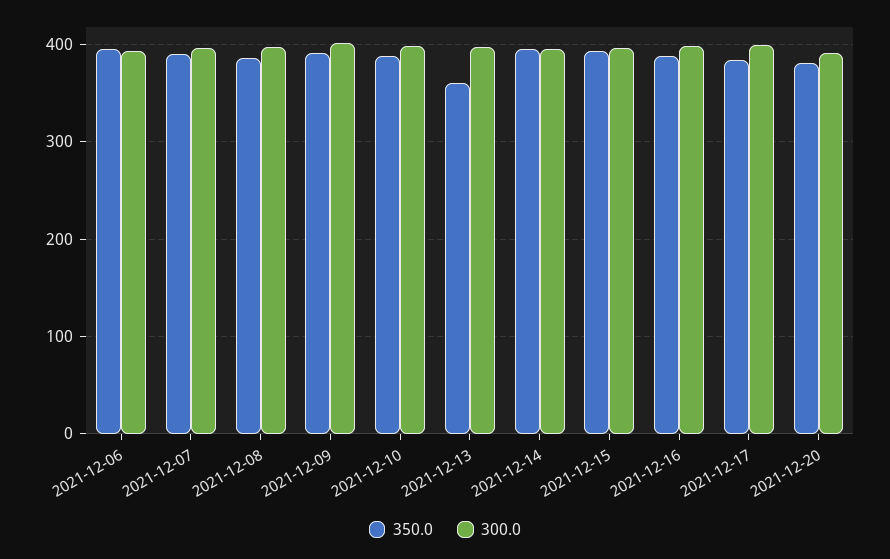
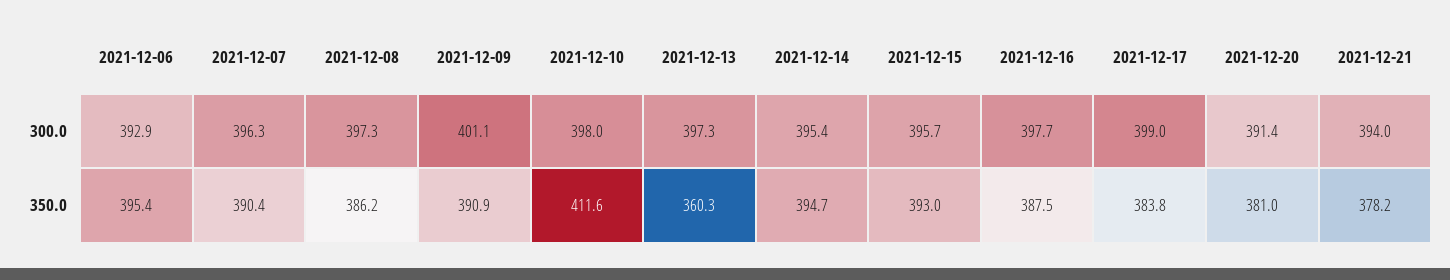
350.0, 2021-12-10: 390 -> 411.6
300.0, 2021-12-21: none -> 394
350.0, 2021-12-21: none -> 378.2

